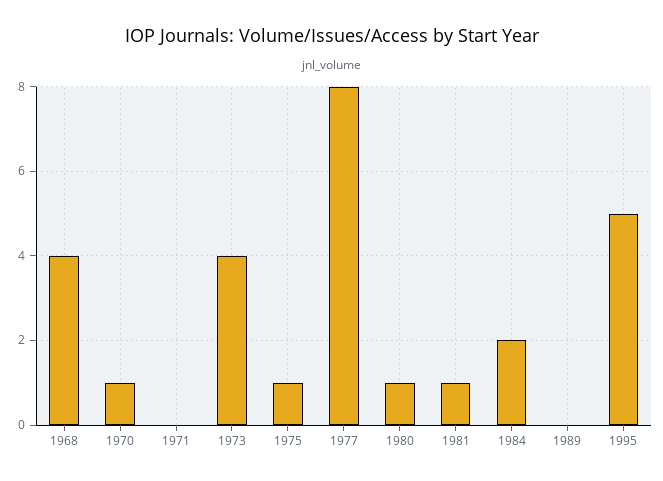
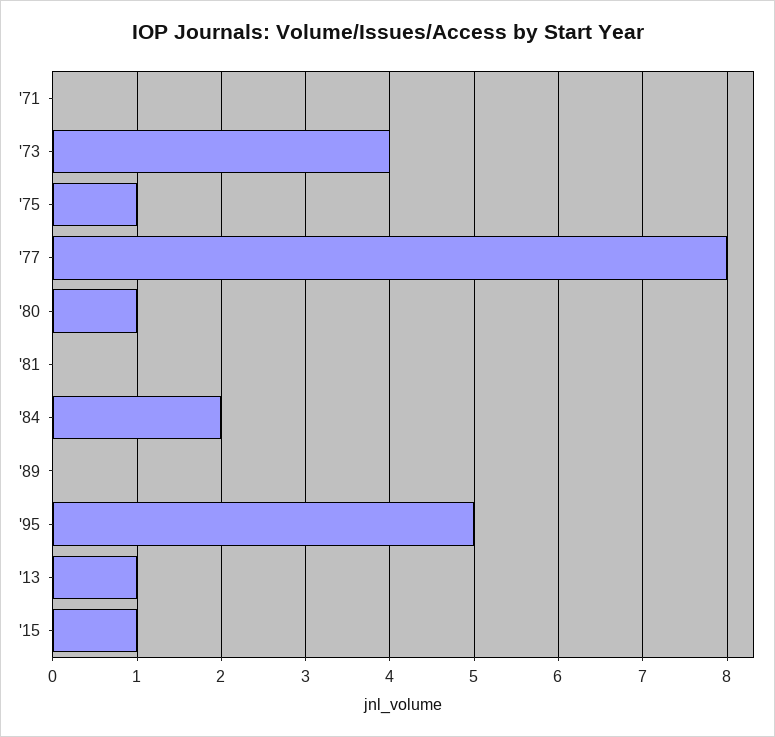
1968: 4 -> none
1970: 1 -> none
1981: 1 -> 0
'13: none -> 1
'15: none -> 1

